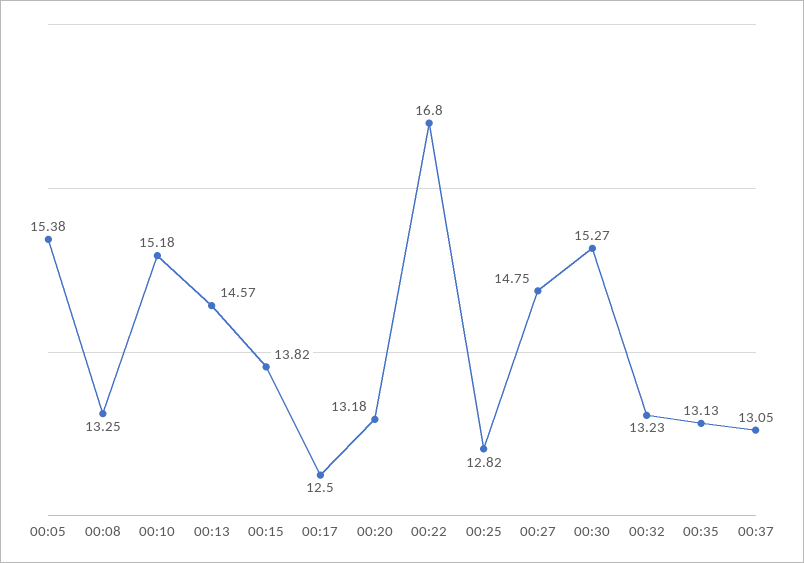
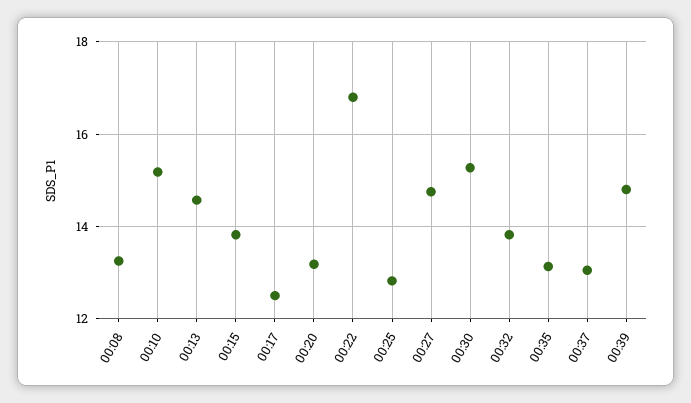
00:05: 15.38 -> none
00:32: 13.23 -> 13.8
00:39: none -> 14.8

